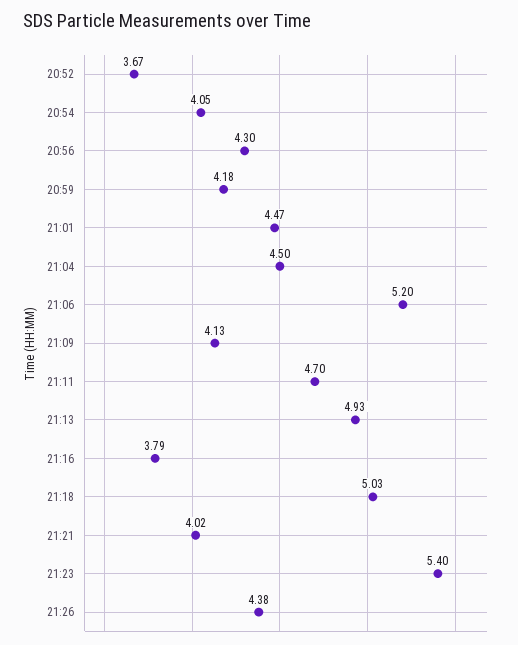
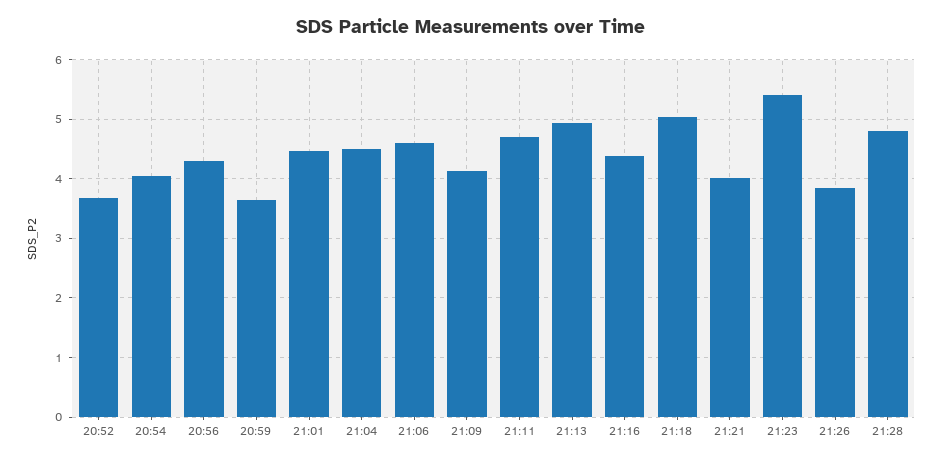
20:59: 4.18 -> 3.6
21:06: 5.2 -> 4.6
21:16: 3.79 -> 4.4
21:26: 4.38 -> 3.8
21:28: none -> 4.8

